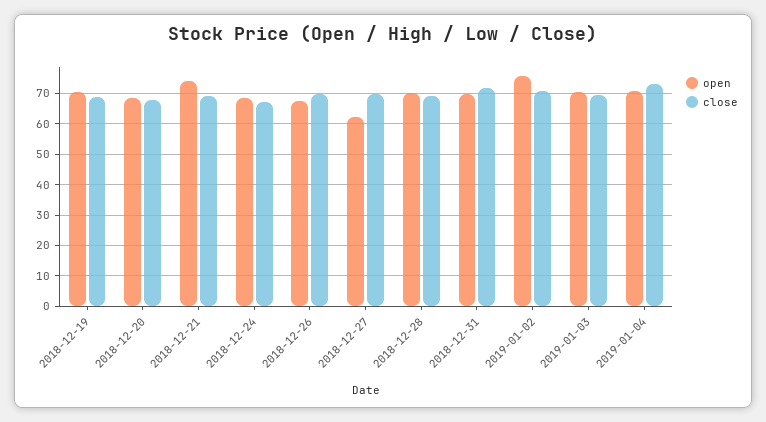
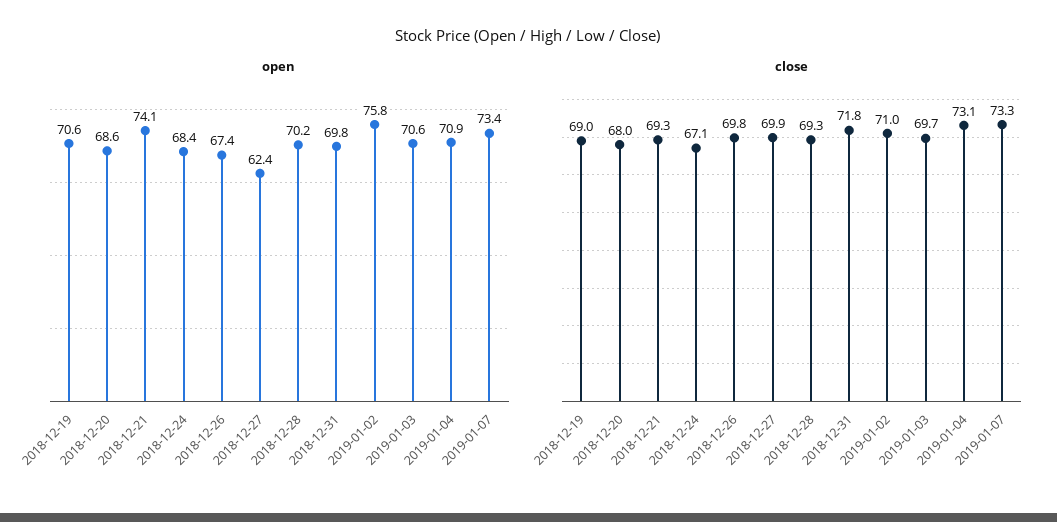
open, 2019-01-07: none -> 73.4
close, 2019-01-07: none -> 73.3

